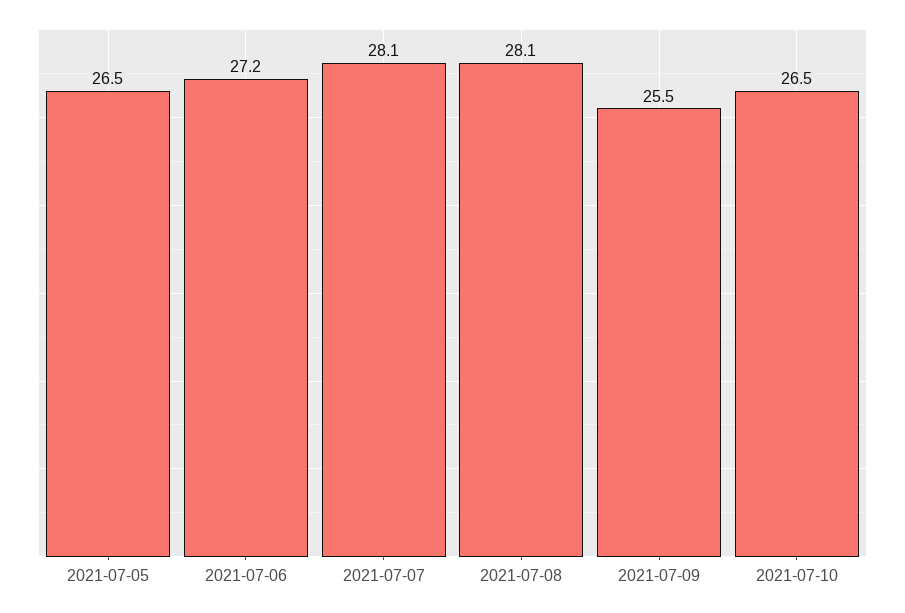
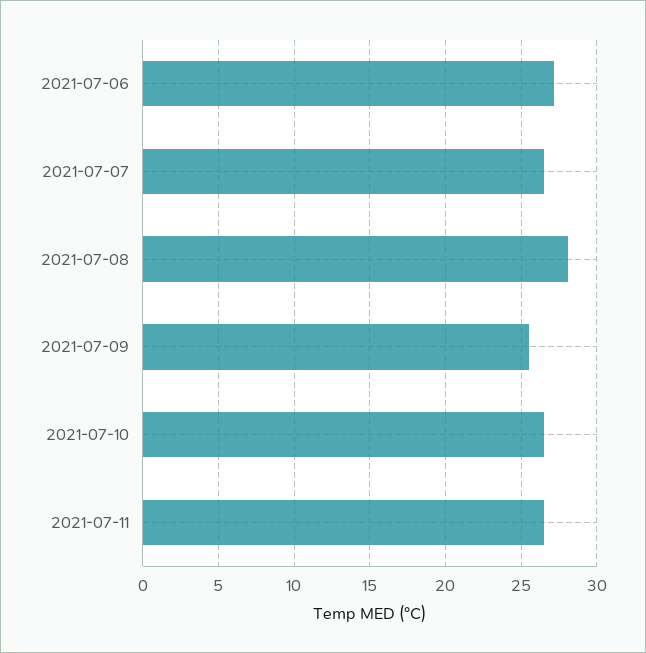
2021-07-05: 26.5 -> none
2021-07-07: 28.1 -> 26.5
2021-07-11: none -> 26.5

